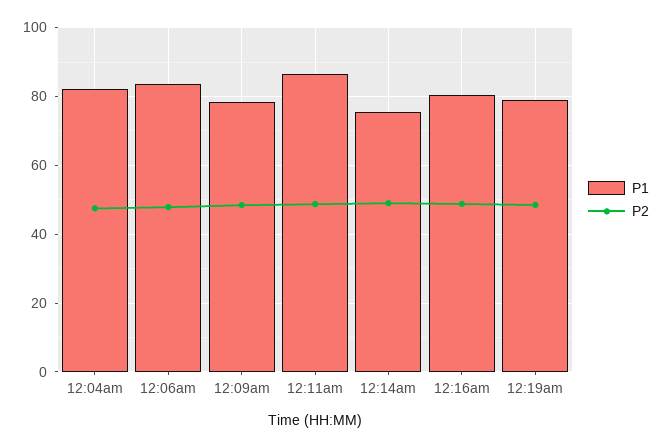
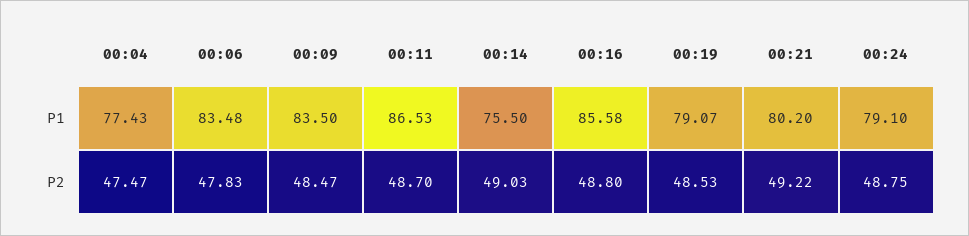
P1, 12:04am: 82 -> 77.43
P1, 12:09am: 78 -> 83.5
P1, 12:16am: 80 -> 85.58
P1, 00:21: none -> 80.2
P1, 00:24: none -> 79.1
P2, 00:21: none -> 49.22
P2, 00:24: none -> 48.75

